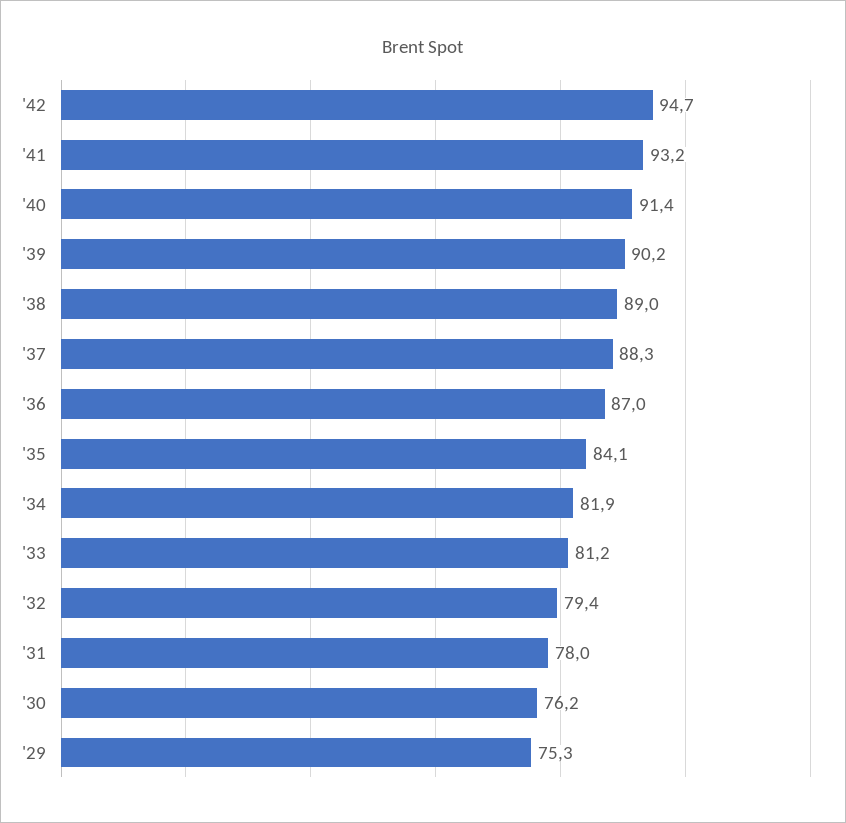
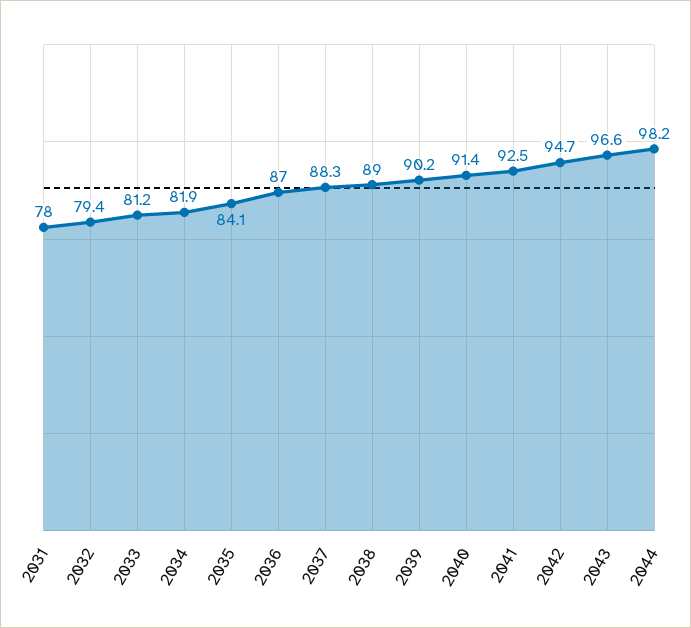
'41: 93.2 -> 92.5
'30: 76.2 -> none
'29: 75.3 -> none
2043: none -> 96.6
2044: none -> 98.2

